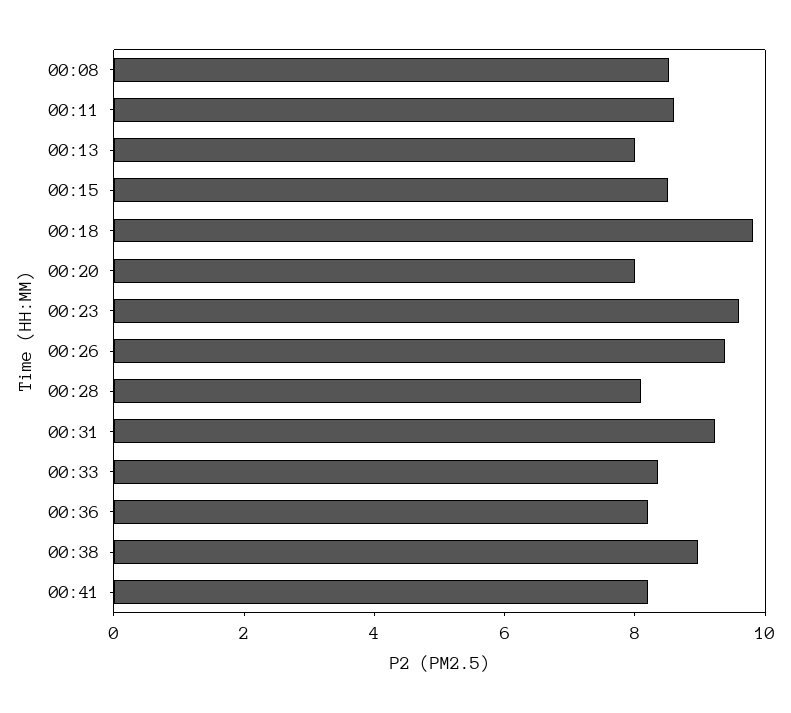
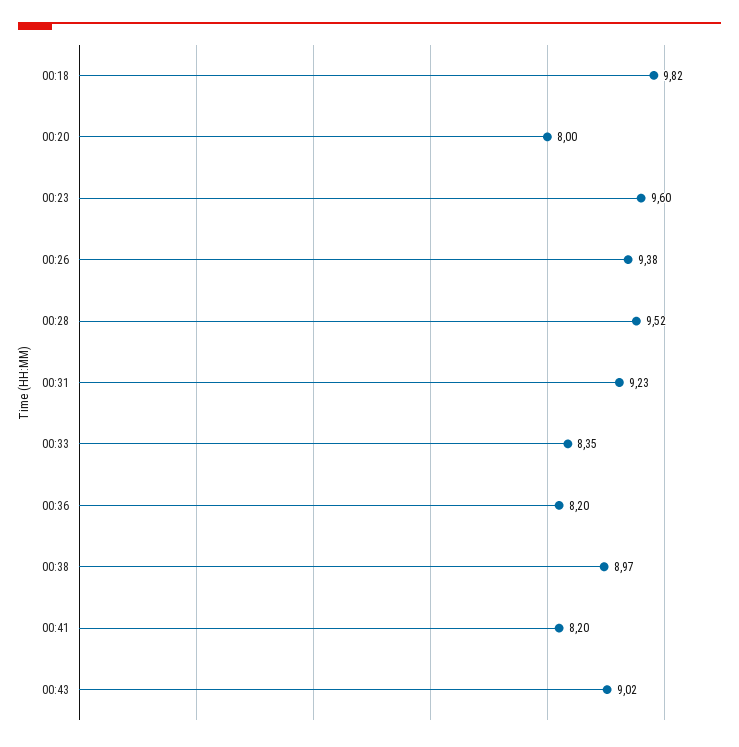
00:08: 8.5 -> none
00:11: 8.5 -> none
00:13: 8 -> none
00:15: 8.5 -> none
00:28: 8 -> 9.52
00:43: none -> 9.02

